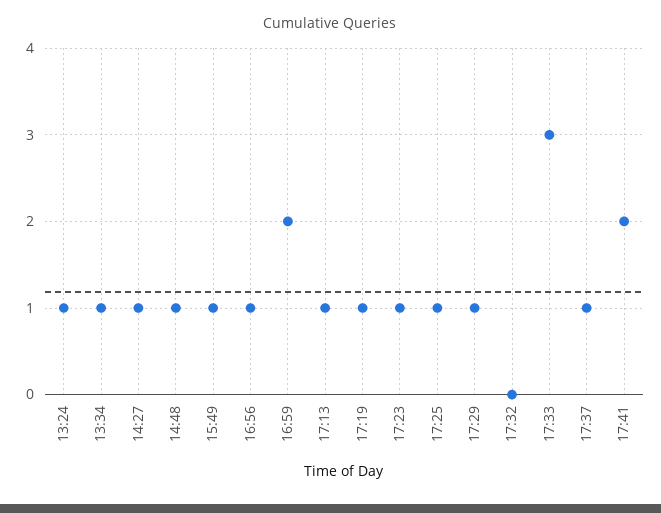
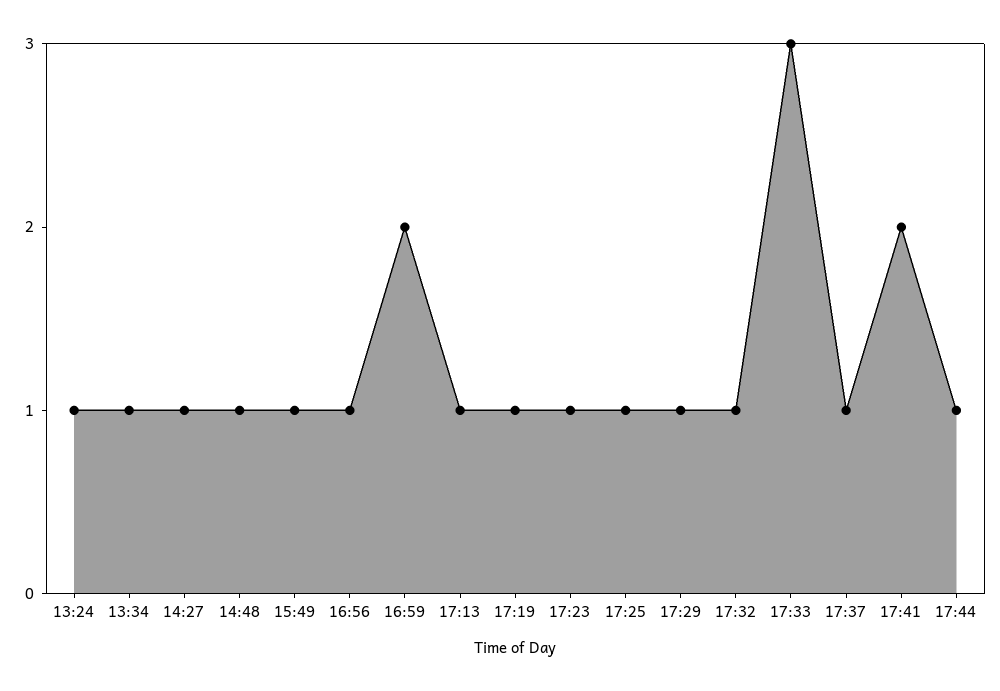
17:32: 0 -> 1
17:44: none -> 1

